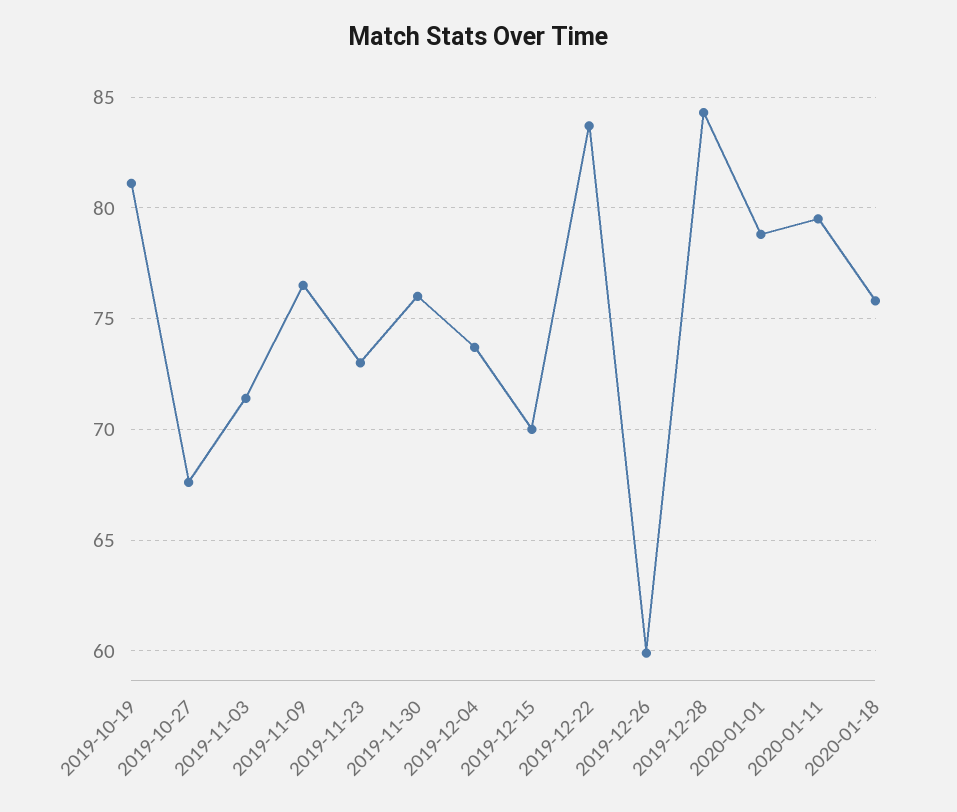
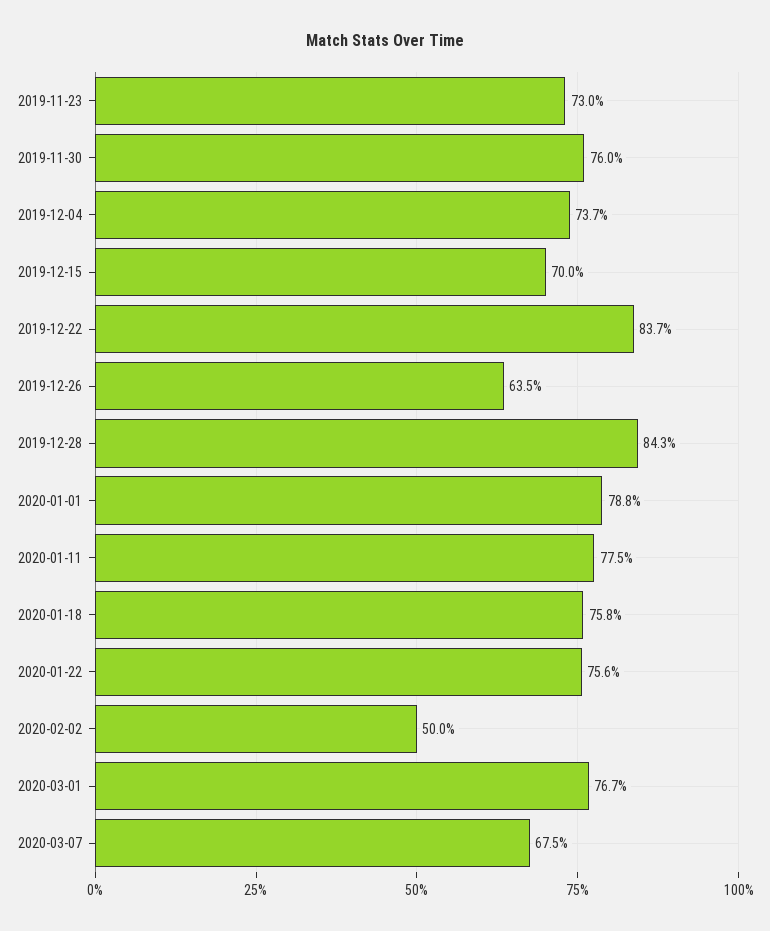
2019-10-19: 81 -> none
2019-10-27: 67.5 -> none
2019-11-03: 71.5 -> none
2019-11-09: 76.5 -> none
2019-12-26: 60 -> 63.5
2020-01-11: 79.5 -> 77.5
2020-01-22: none -> 75.6
2020-02-02: none -> 50
2020-03-01: none -> 76.7
2020-03-07: none -> 67.5

